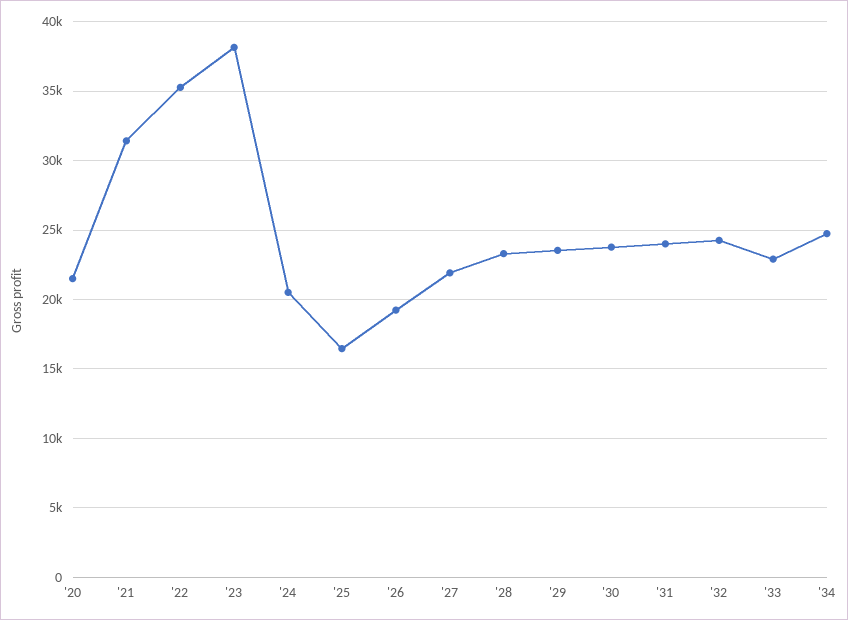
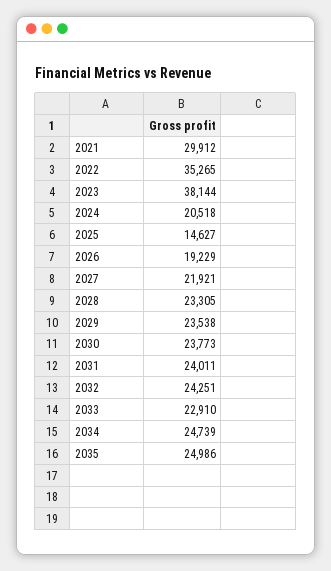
'20: 21500 -> none
'21: 31500 -> 29912
'25: 16500 -> 14627
2035: none -> 24986

